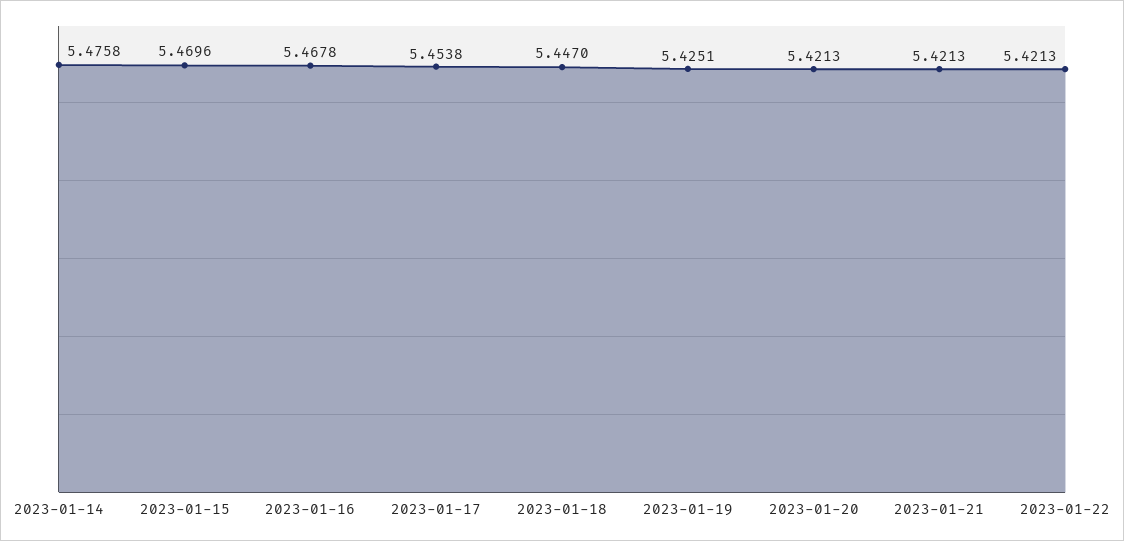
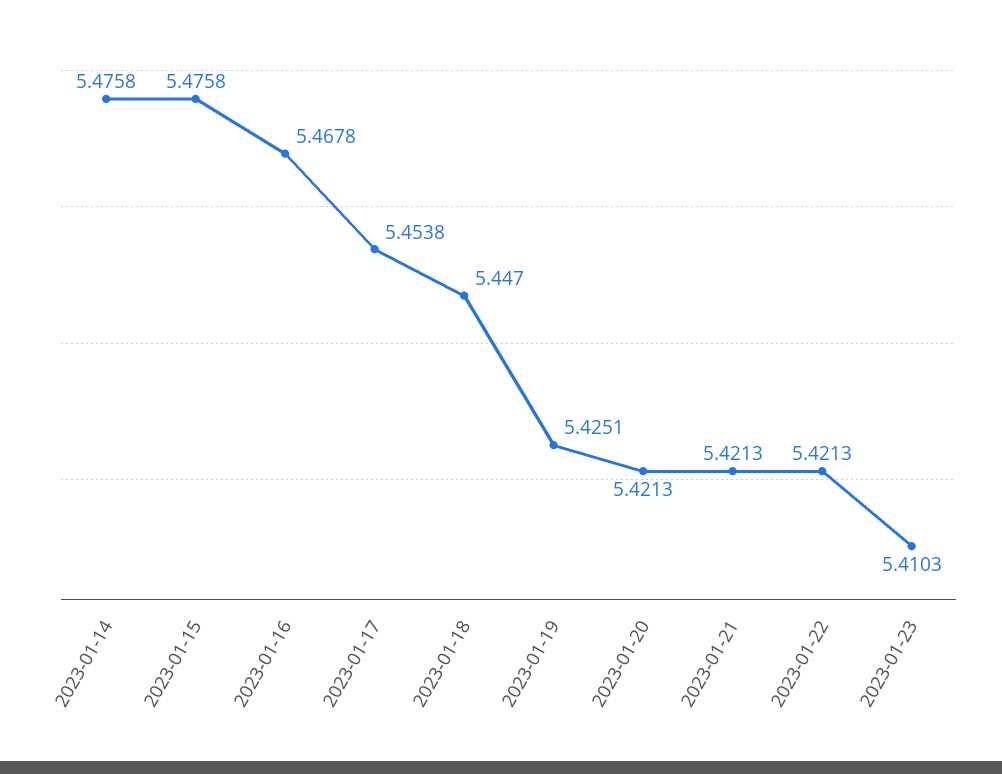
2023-01-15: 5.4696 -> 5.4758
2023-01-23: none -> 5.4103

